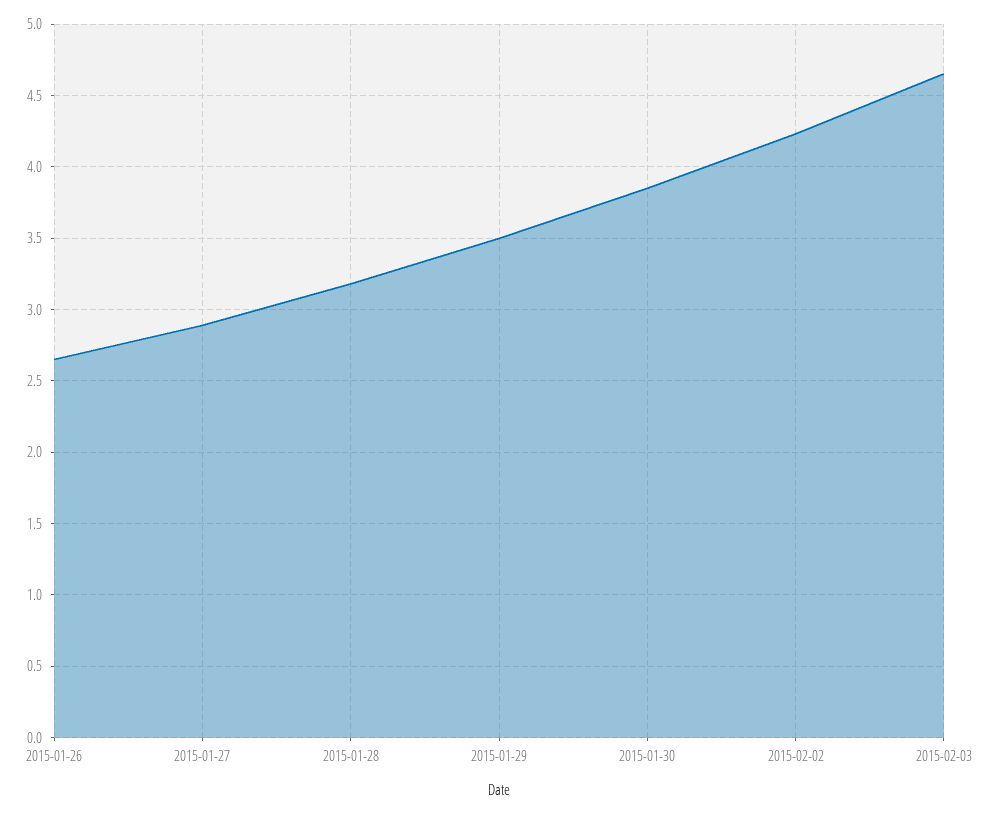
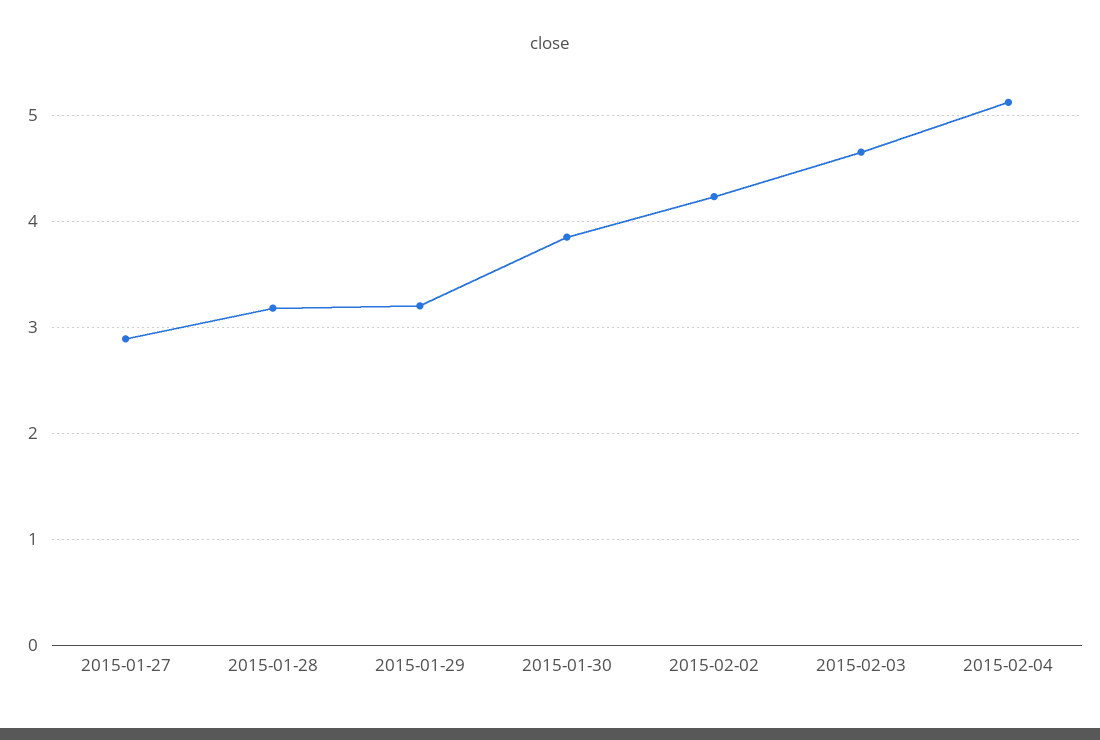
2015-01-26: 2.65 -> none
2015-01-29: 3.5 -> 3.2
2015-02-04: none -> 5.1

